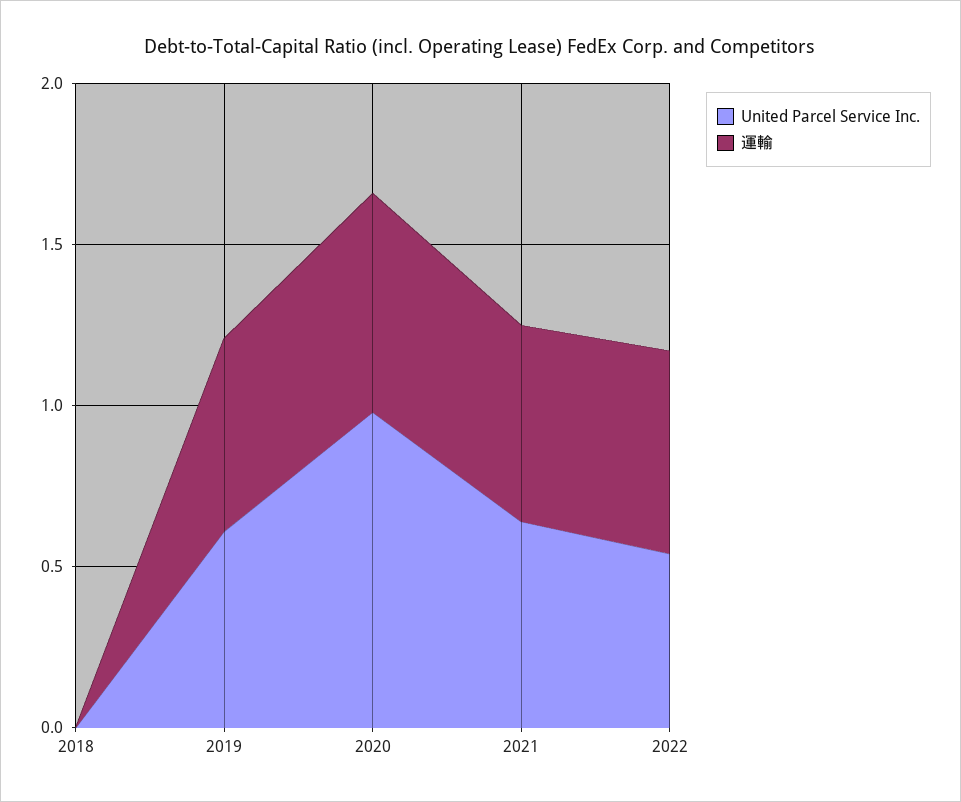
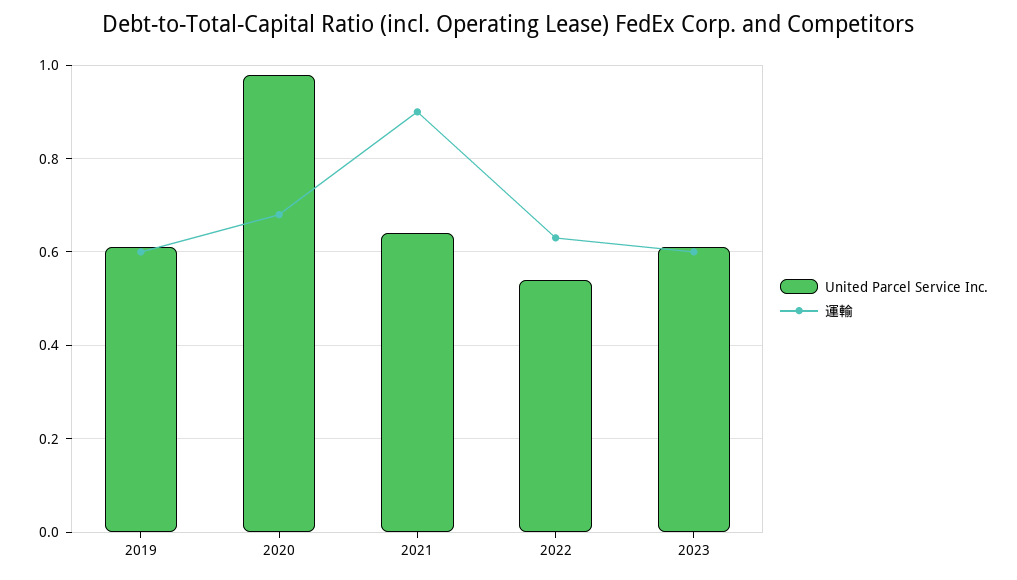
United Parcel Service Inc., 2018: 0 -> none
運輸, 2018: 0 -> none
運輸, 2021: 0.6 -> 0.9
United Parcel Service Inc., 2023: none -> 0.6
運輸, 2023: none -> 0.6

